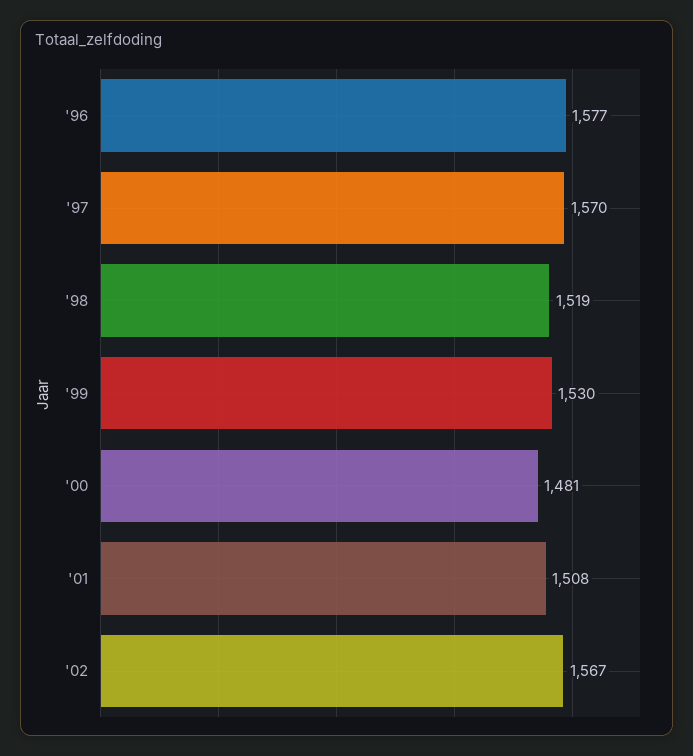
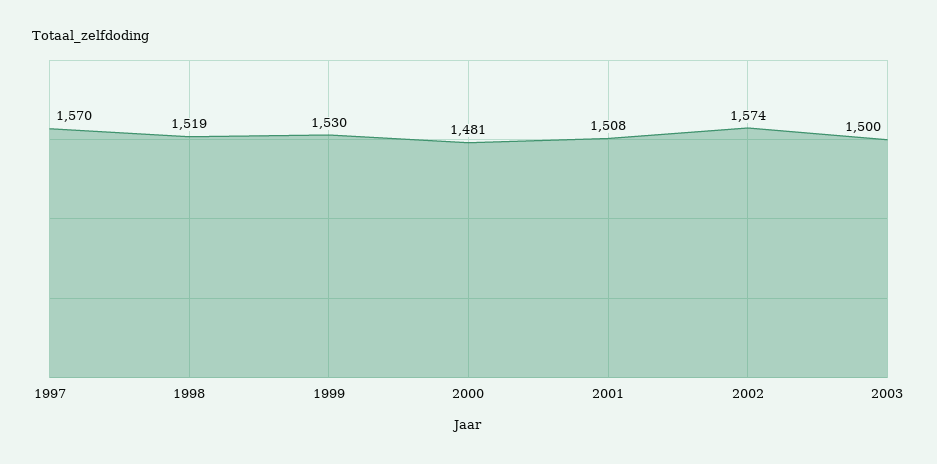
'96: 1577 -> none
'02: 1567 -> 1574
2003: none -> 1500

